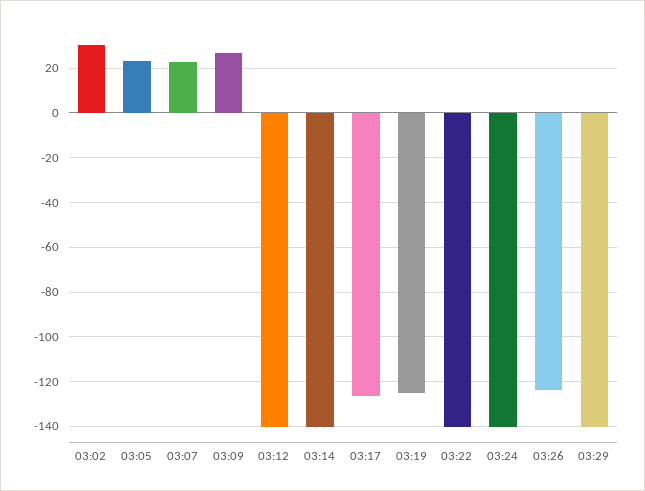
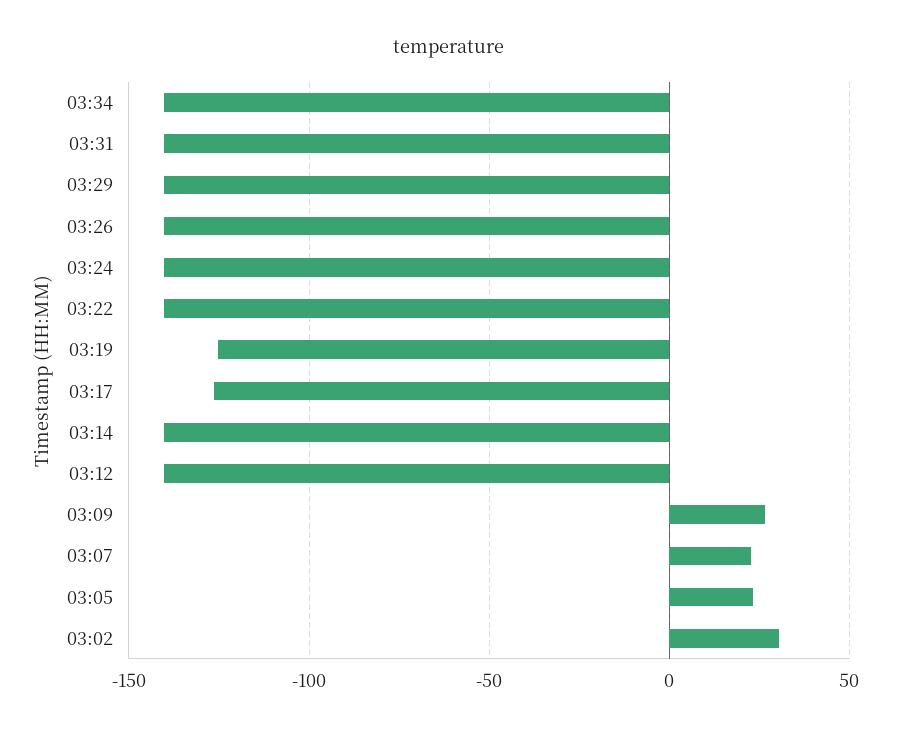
03:26: -125 -> -140
03:34: none -> -140
03:31: none -> -140

